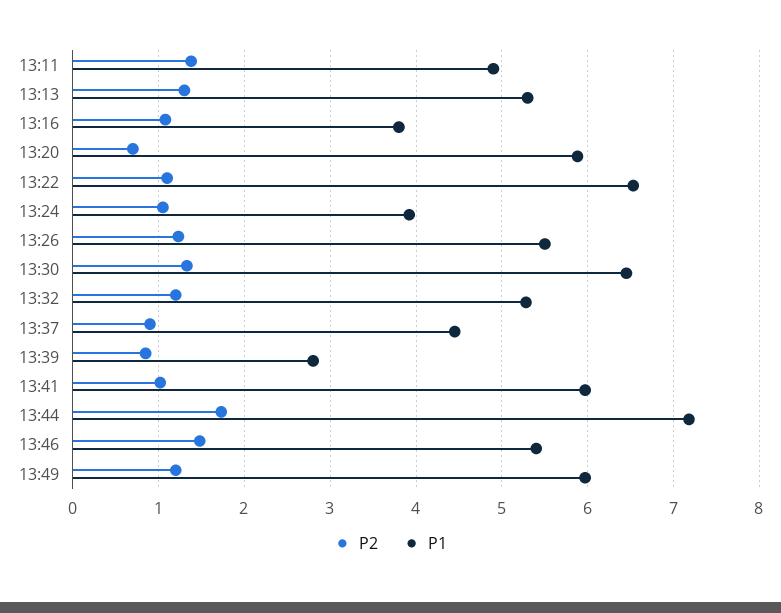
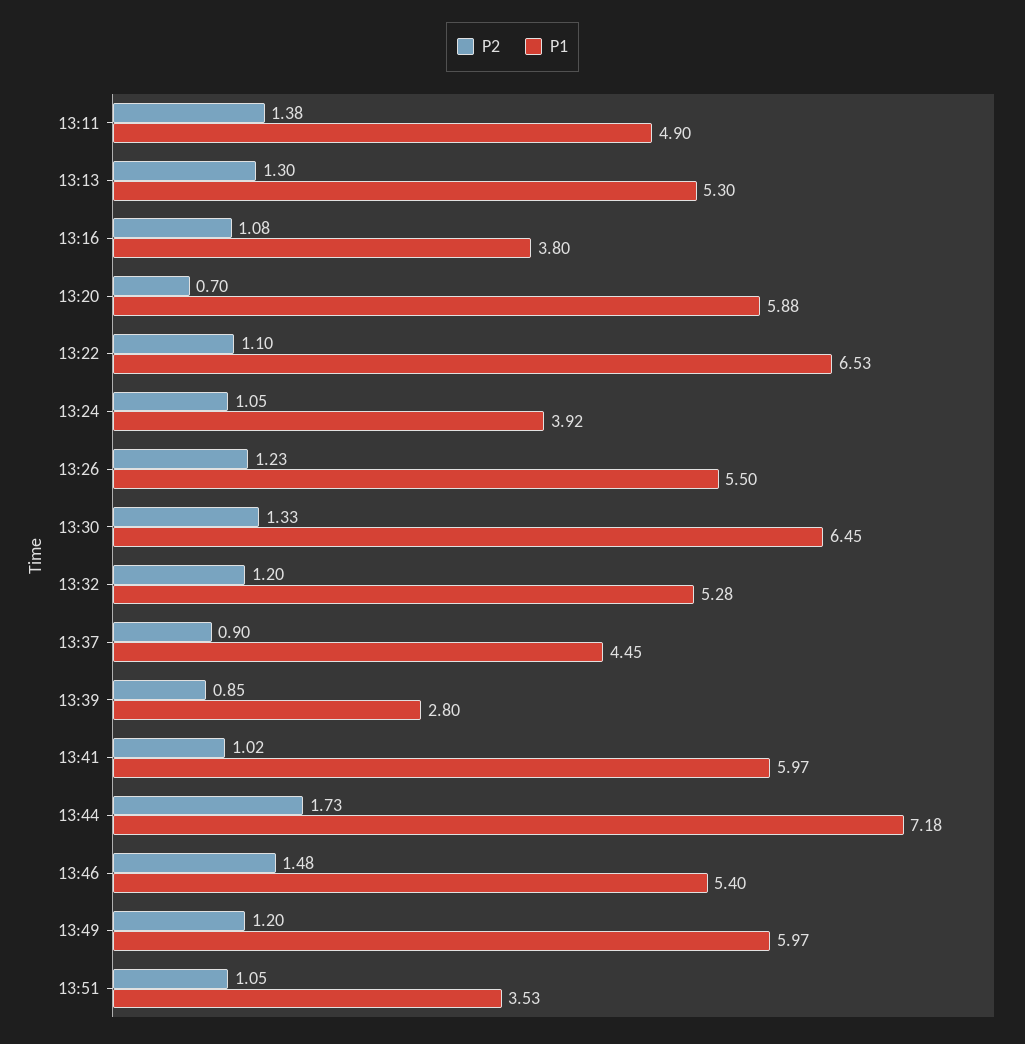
P2, 13:51: none -> 1.05
P1, 13:51: none -> 3.53

